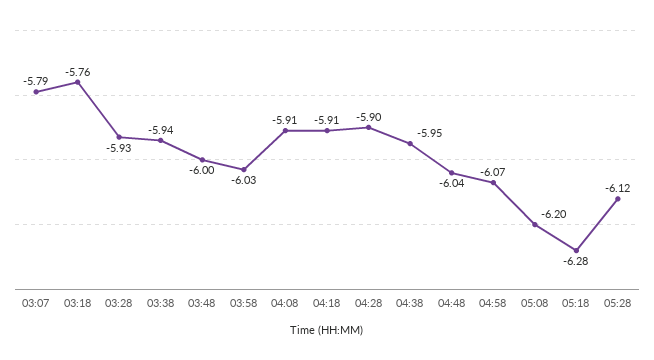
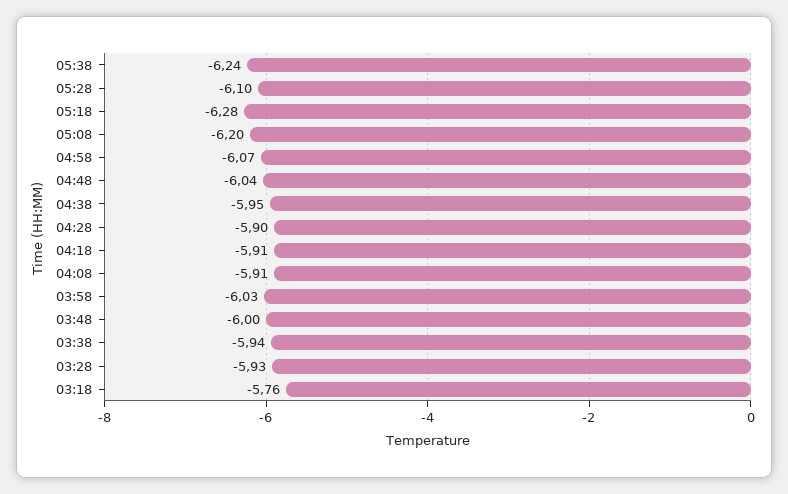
03:07: -5.79 -> none
05:28: -6.12 -> -6.1
05:38: none -> -6.24

